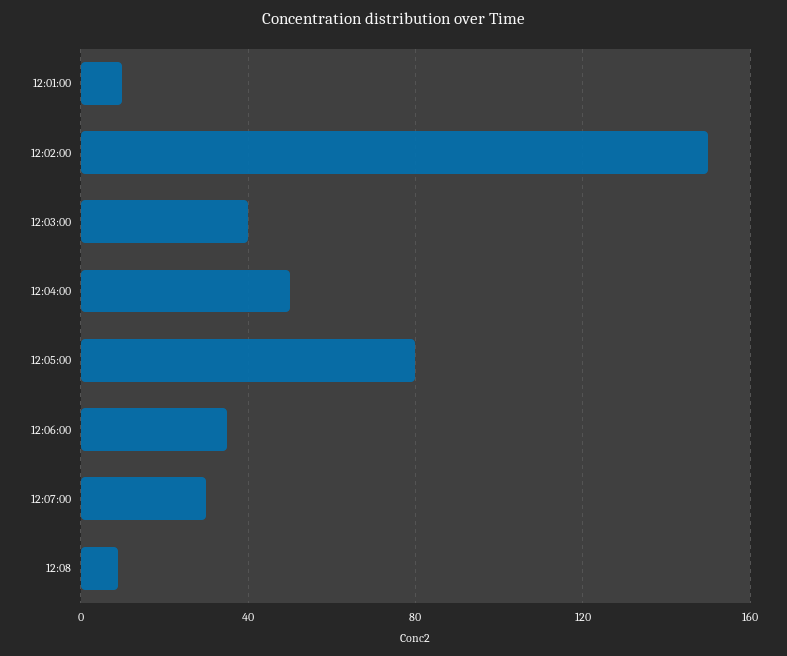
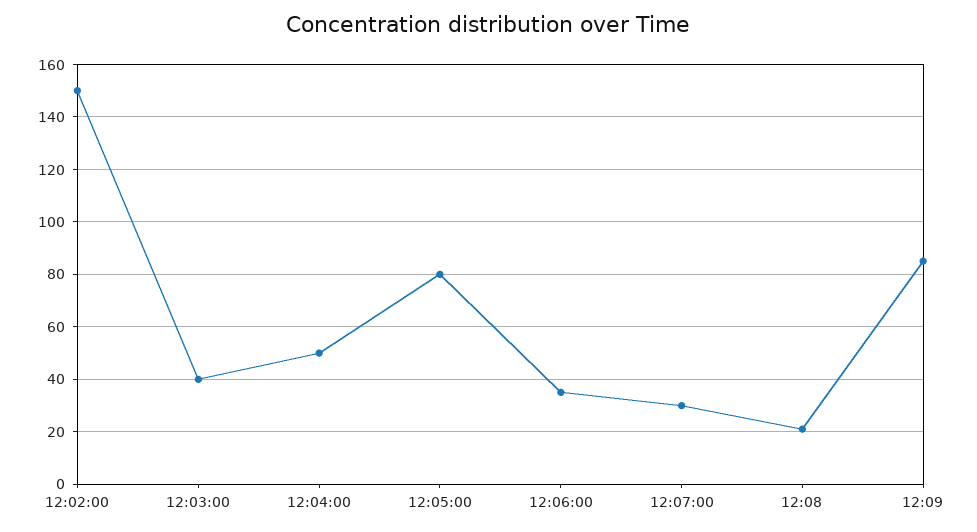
12:01:00: 10 -> none
12:08: 10 -> 20
12:09: none -> 85

